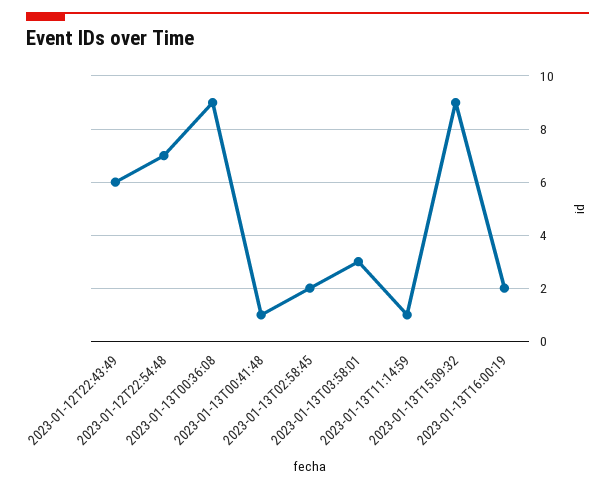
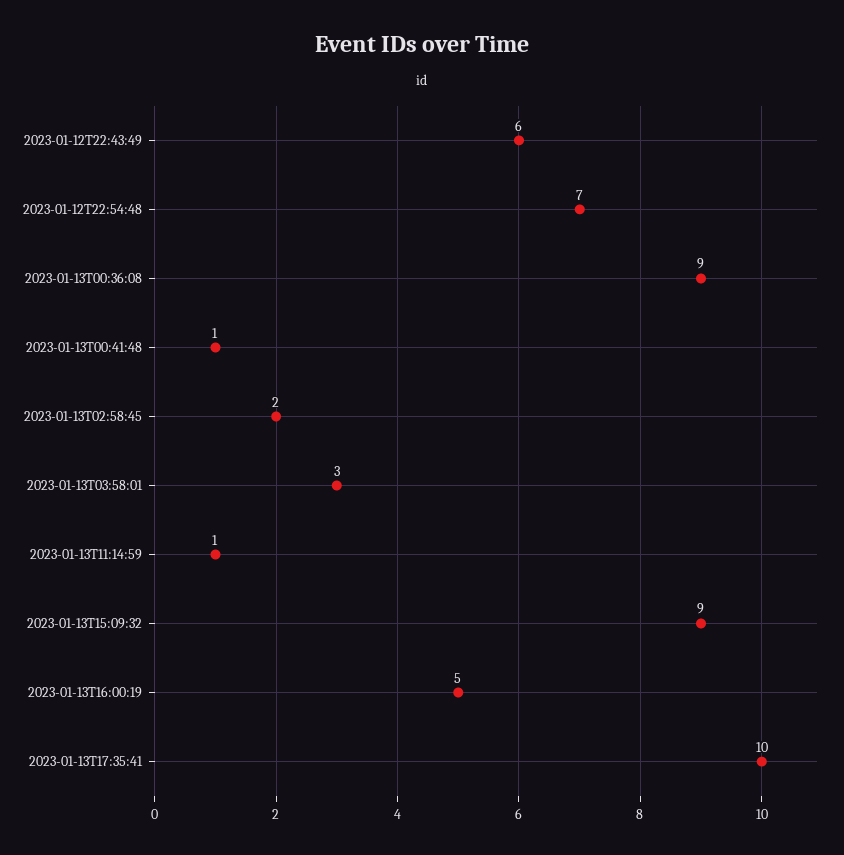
2023-01-13T16:00:19: 2 -> 5
2023-01-13T17:35:41: none -> 10

